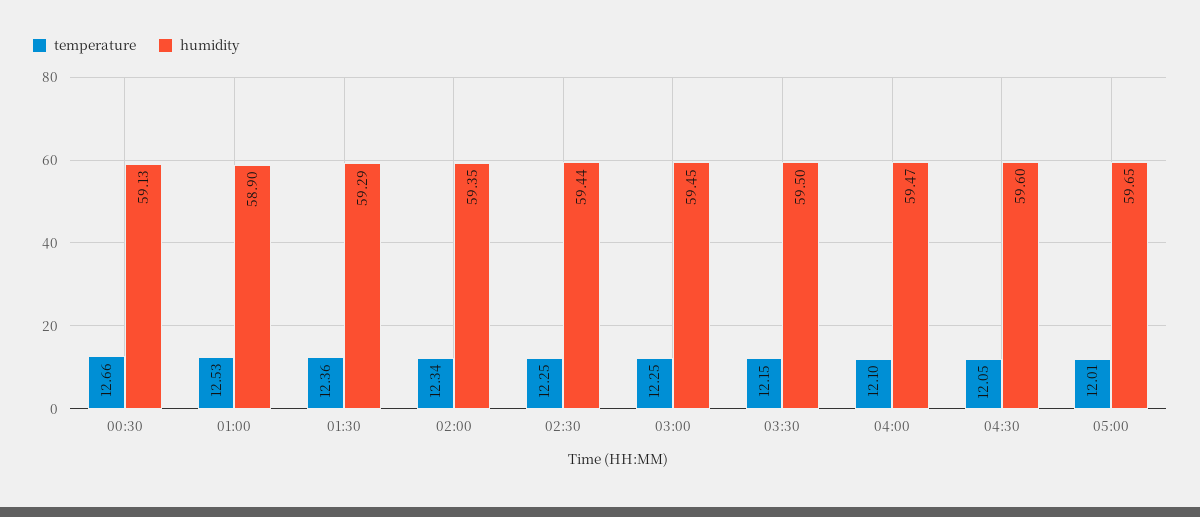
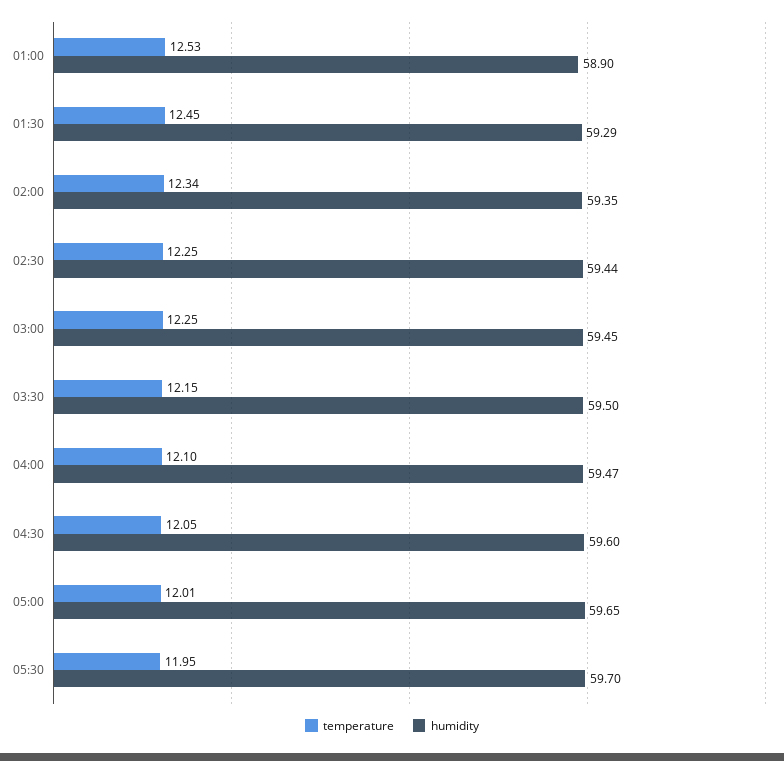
temperature, 00:30: 12.66 -> none
humidity, 00:30: 59.13 -> none
temperature, 01:30: 12.36 -> 12.45
temperature, 05:30: none -> 11.95
humidity, 05:30: none -> 59.7

